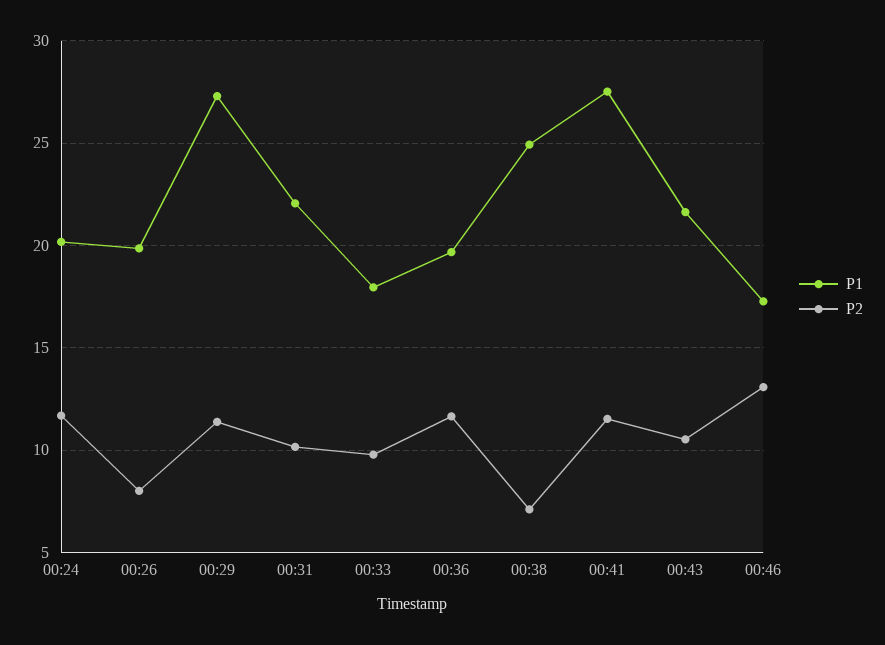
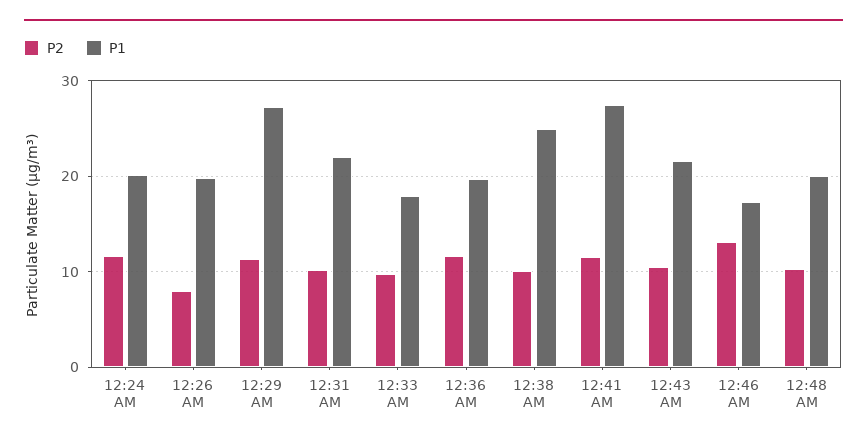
P2, 00:38: 7 -> 10
P2, 12:48 AM: none -> 10
P1, 12:48 AM: none -> 20

